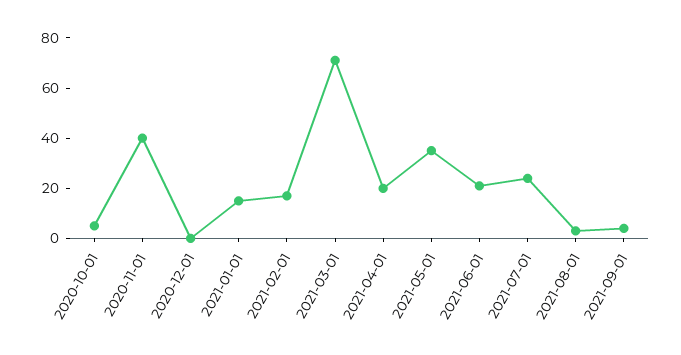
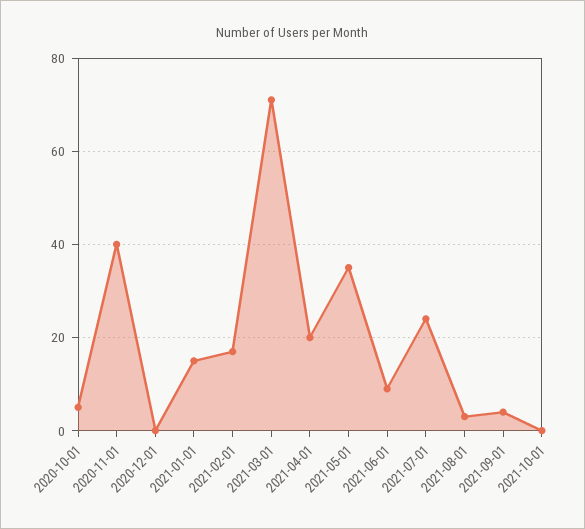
2021-06-01: 20 -> 10
2021-10-01: none -> 0

